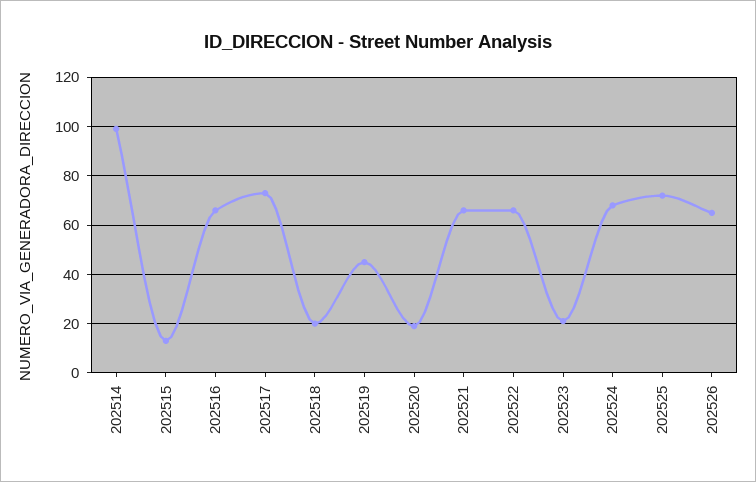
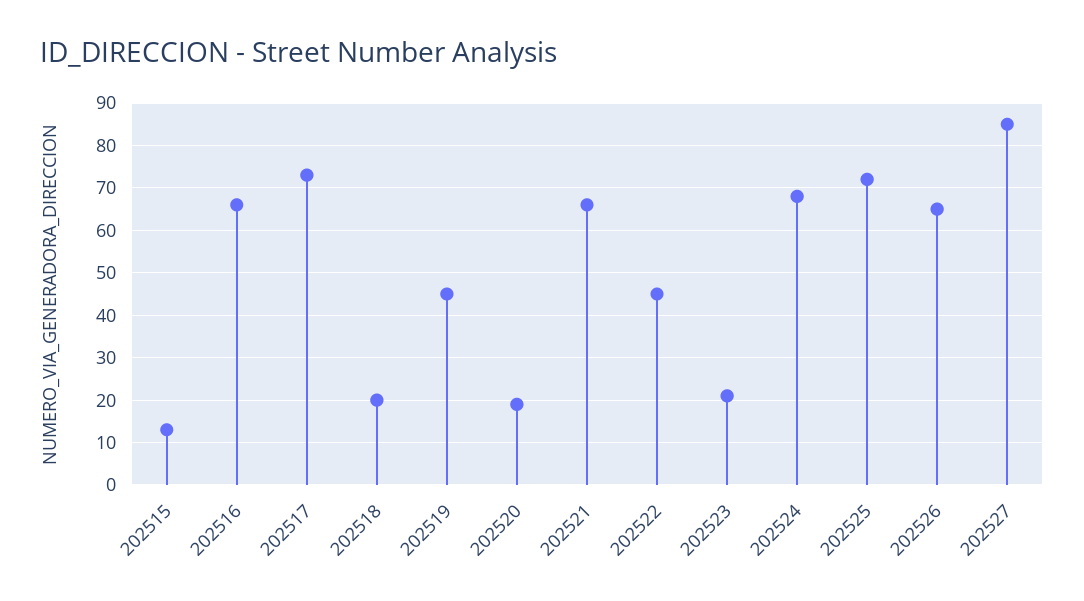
202514: 100 -> none
202522: 65 -> 45
202527: none -> 85

